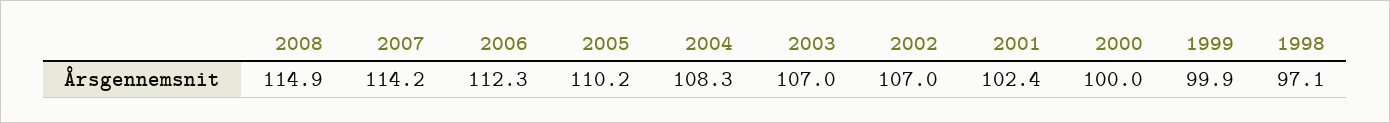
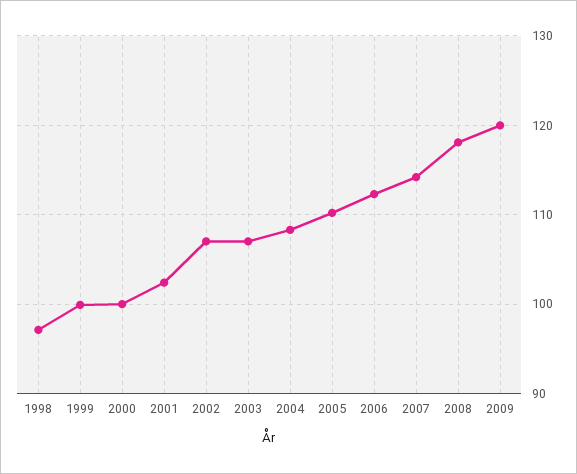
2008: 114.9 -> 118
2009: none -> 120

